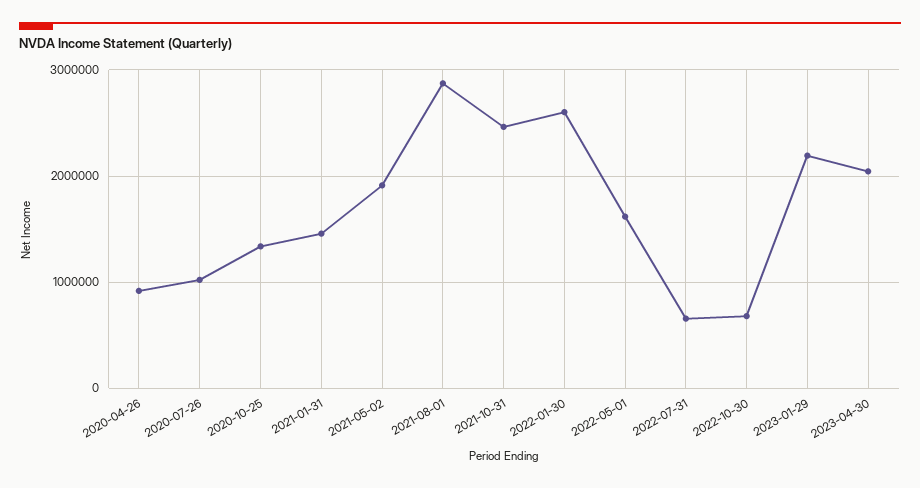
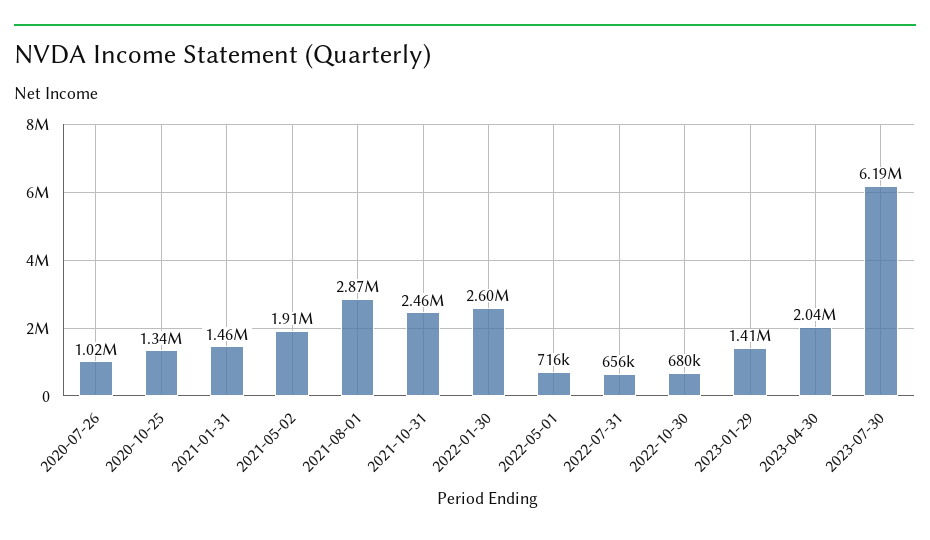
2020-04-26: 900000 -> none
2022-05-01: 1600000 -> 716000
2023-01-29: 2200000 -> 1410000
2023-07-30: none -> 6190000

